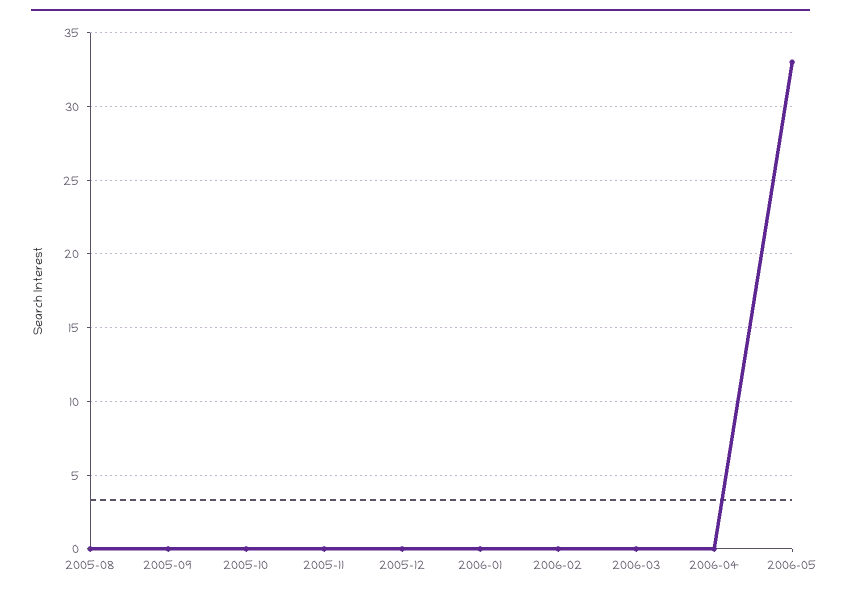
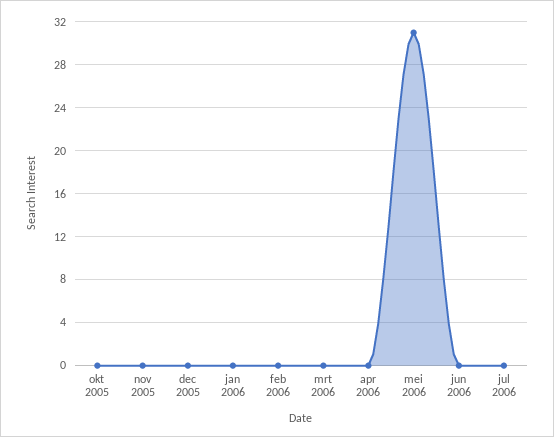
2005-08: 0 -> none
2005-09: 0 -> none
2006-05: 33 -> 31
jun 2006: none -> 0
jul 2006: none -> 0

